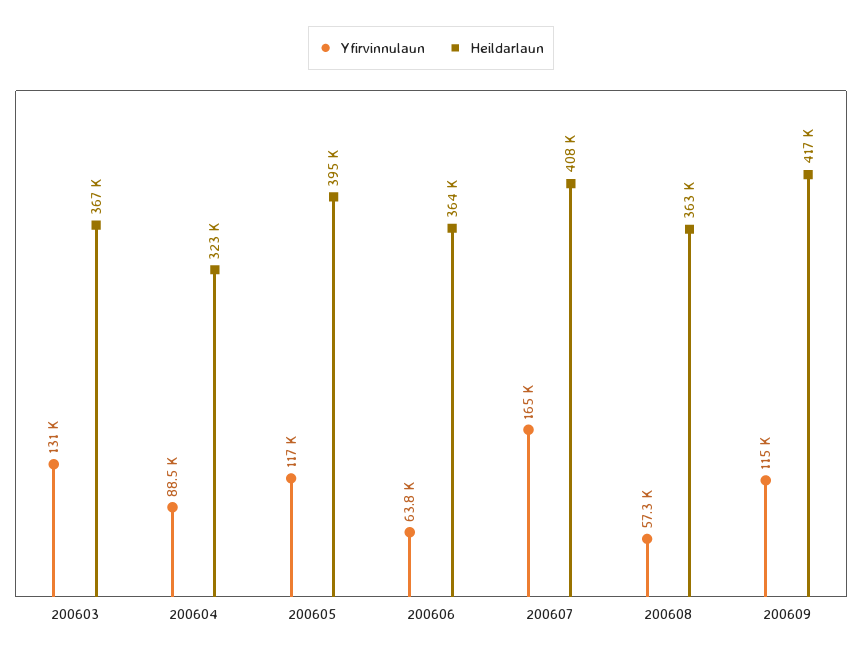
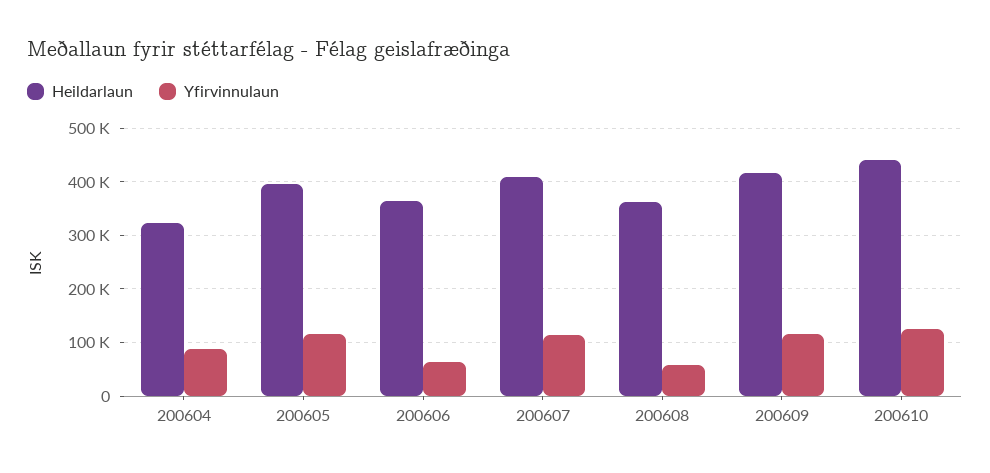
Yfirvinnulaun, 200603: 131000 -> none
Heildarlaun, 200603: 367000 -> none
Yfirvinnulaun, 200607: 165000 -> 120000
Heildarlaun, 200610: none -> 440000
Yfirvinnulaun, 200610: none -> 120000

